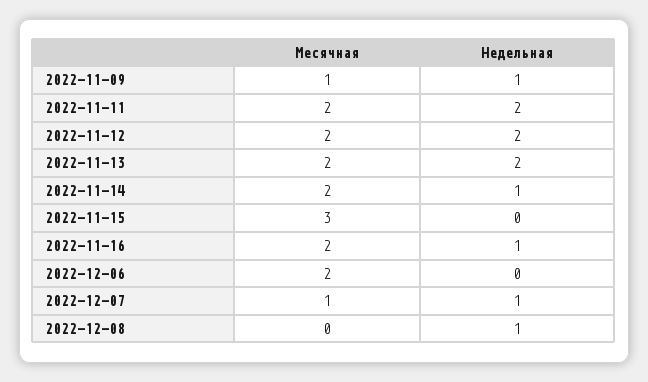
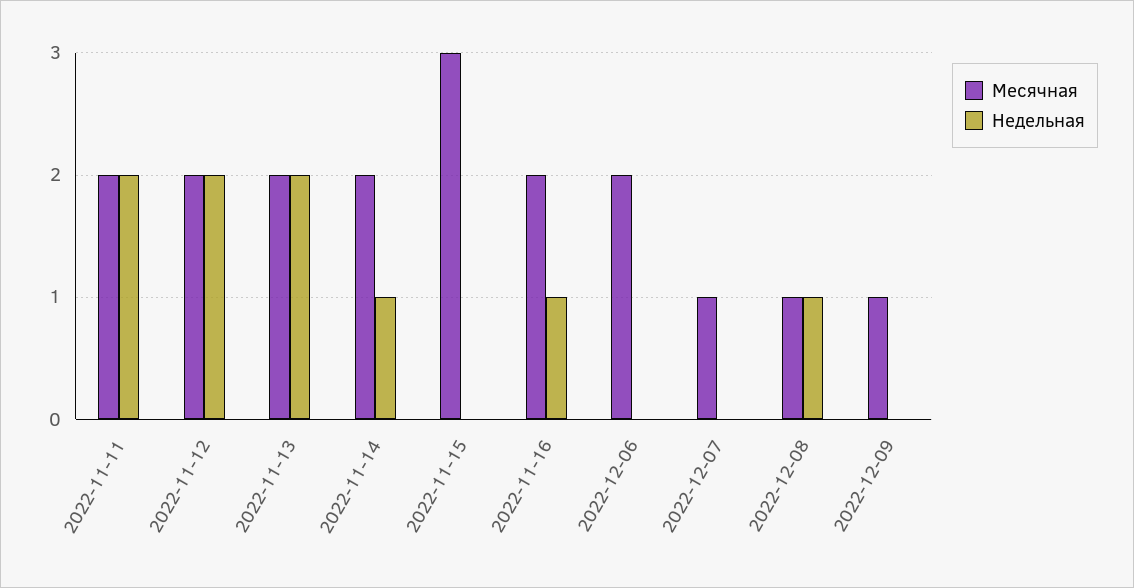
Месячная, 2022-11-09: 1 -> none
Недельная, 2022-11-09: 1 -> none
Недельная, 2022-12-07: 1 -> 0
Месячная, 2022-12-08: 0 -> 1
Месячная, 2022-12-09: none -> 1
Недельная, 2022-12-09: none -> 0

